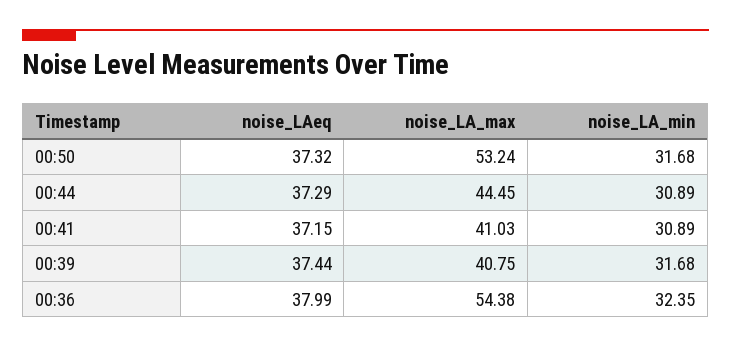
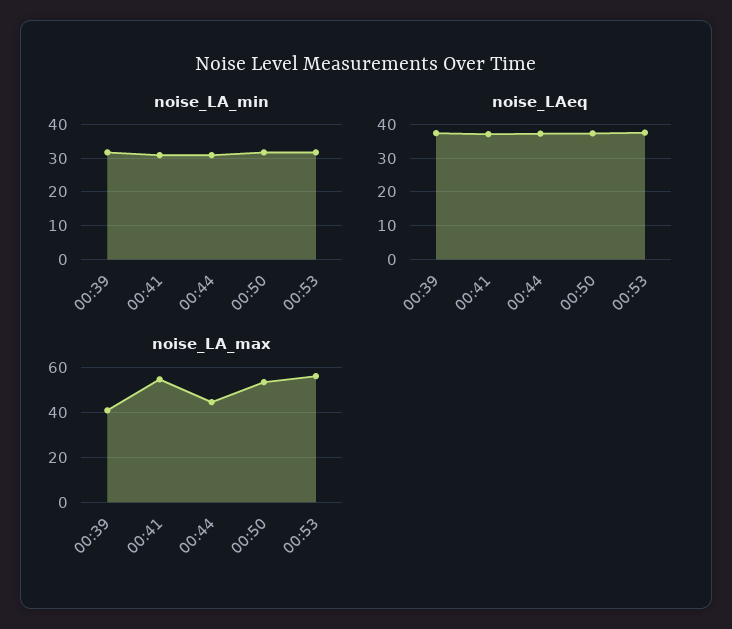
noise_LA_max, 00:41: 41.03 -> 55
noise_LAeq, 00:36: 37.99 -> none
noise_LA_max, 00:36: 54.38 -> none
noise_LA_min, 00:36: 32.35 -> none
noise_LA_min, 00:53: none -> 32
noise_LAeq, 00:53: none -> 38
noise_LA_max, 00:53: none -> 55

